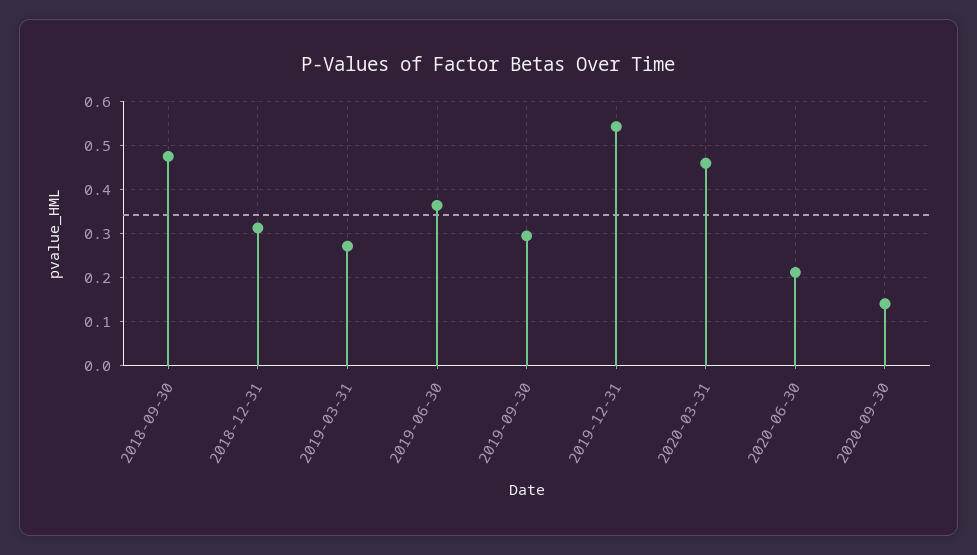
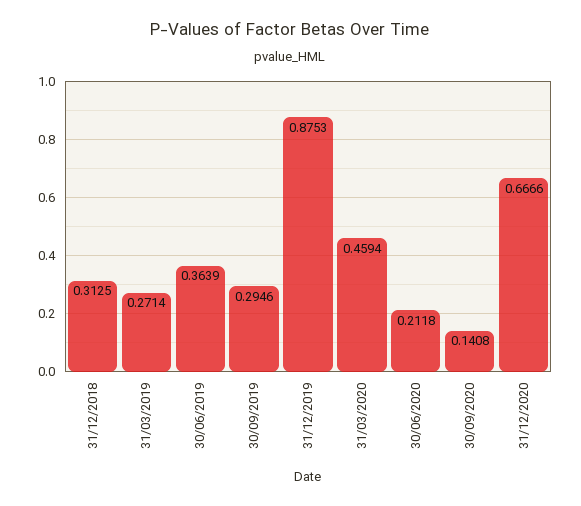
2018-09-30: 0.48 -> none
2019-12-31: 0.54 -> 0.8753
31/12/2020: none -> 0.6666

